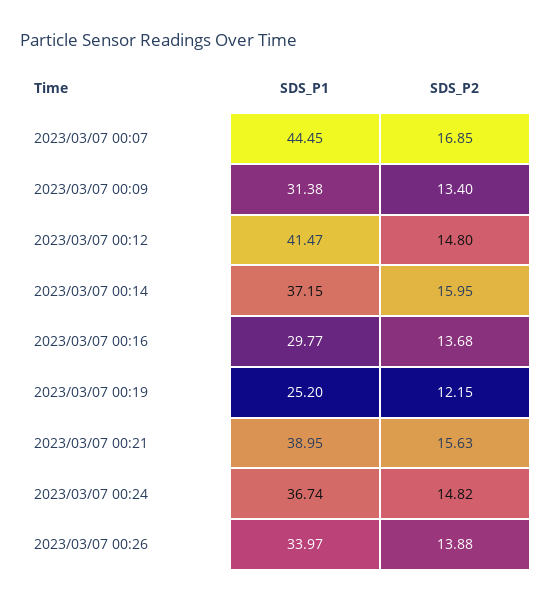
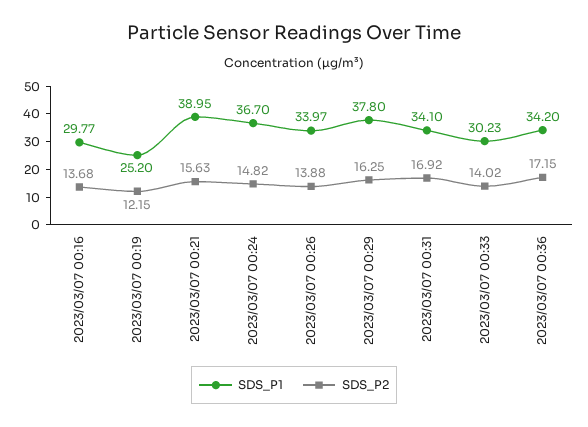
SDS_P1, 2023/03/07 00:07: 44.45 -> none
SDS_P2, 2023/03/07 00:07: 16.85 -> none
SDS_P1, 2023/03/07 00:09: 31.38 -> none
SDS_P2, 2023/03/07 00:09: 13.4 -> none
SDS_P1, 2023/03/07 00:12: 41.47 -> none
SDS_P2, 2023/03/07 00:12: 14.8 -> none
SDS_P1, 2023/03/07 00:14: 37.15 -> none
SDS_P2, 2023/03/07 00:14: 15.95 -> none
SDS_P1, 2023/03/07 00:24: 36.74 -> 36.7
SDS_P1, 2023/03/07 00:29: none -> 37.8
SDS_P2, 2023/03/07 00:29: none -> 16.25
SDS_P1, 2023/03/07 00:31: none -> 34.1
SDS_P2, 2023/03/07 00:31: none -> 16.92
SDS_P1, 2023/03/07 00:33: none -> 30.23
SDS_P2, 2023/03/07 00:33: none -> 14.02
SDS_P1, 2023/03/07 00:36: none -> 34.2
SDS_P2, 2023/03/07 00:36: none -> 17.15

